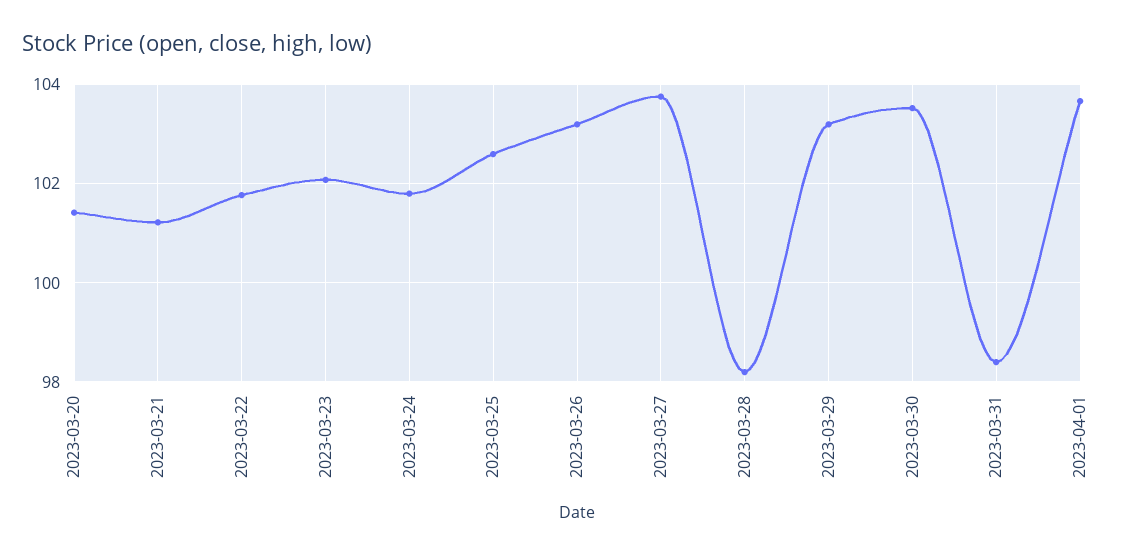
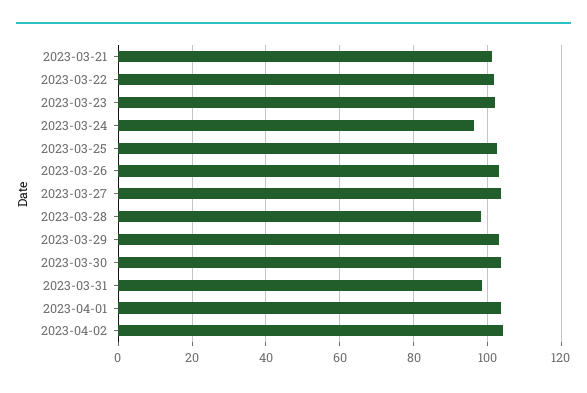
2023-03-20: 101.4 -> none
2023-03-24: 101.8 -> 96
2023-04-02: none -> 104

